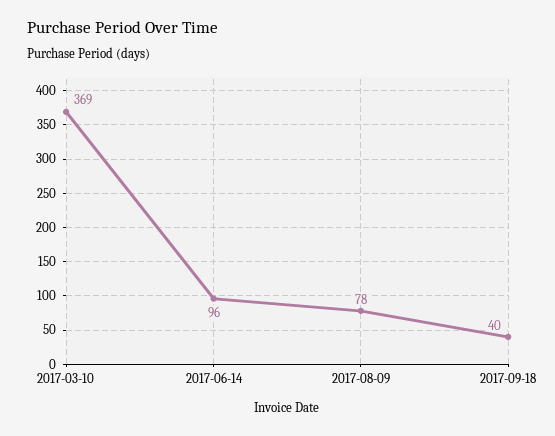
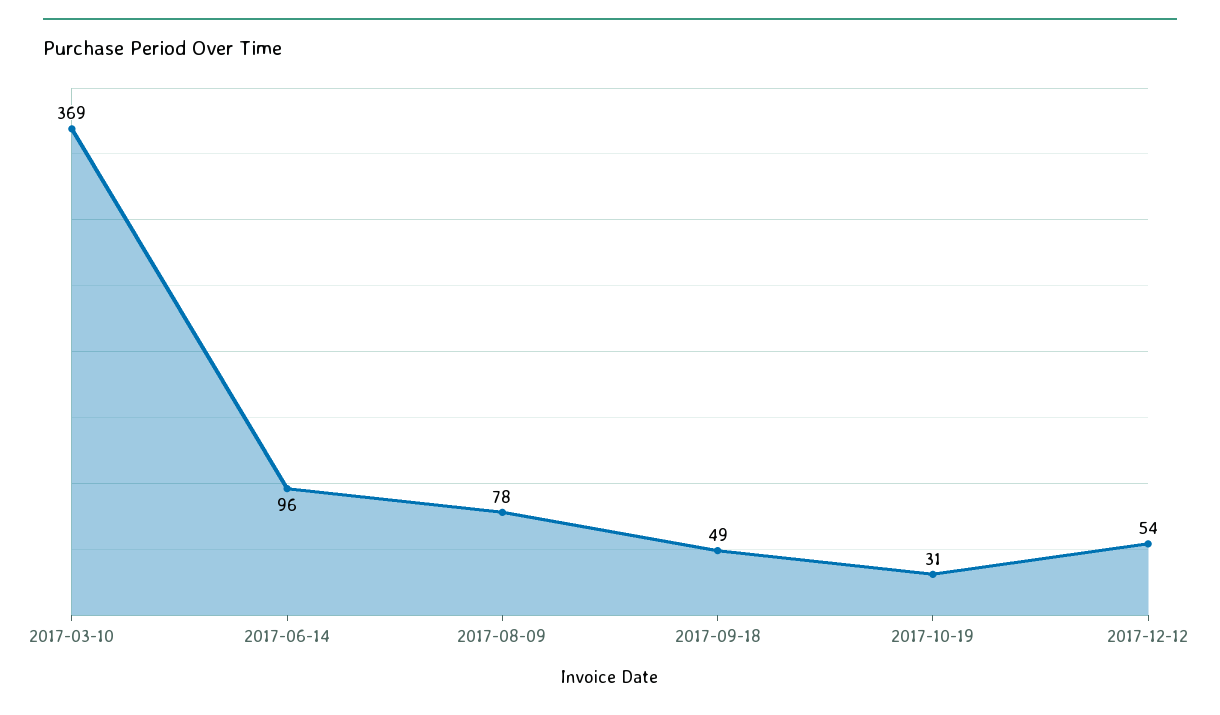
2017-09-18: 40 -> 49
2017-10-19: none -> 31
2017-12-12: none -> 54

